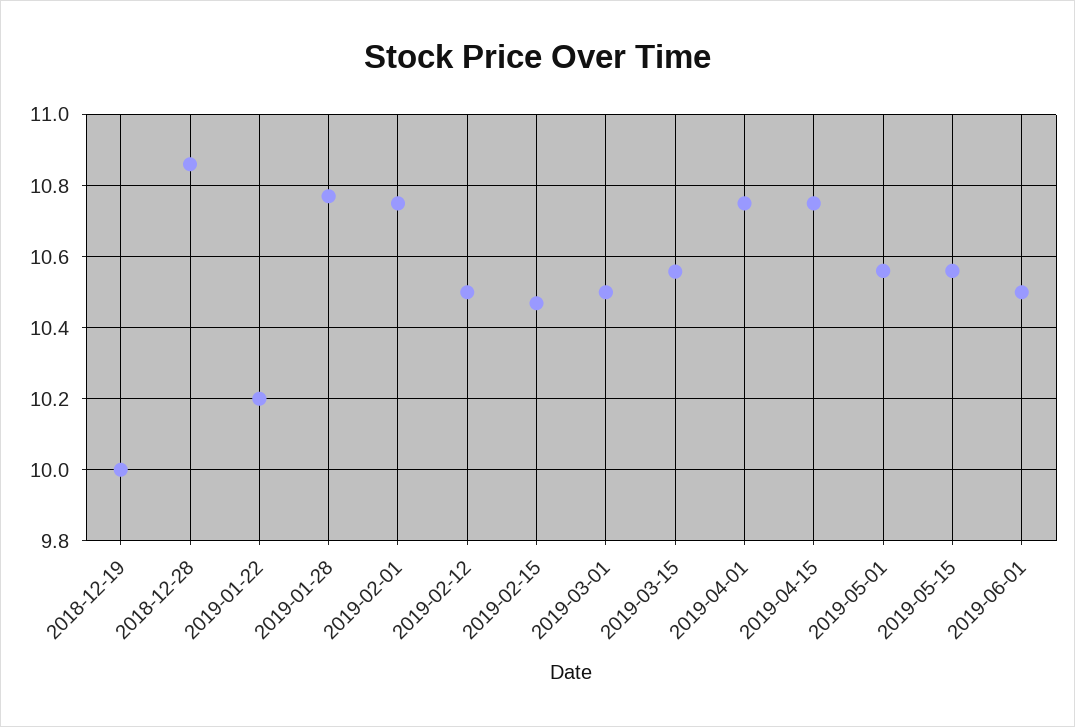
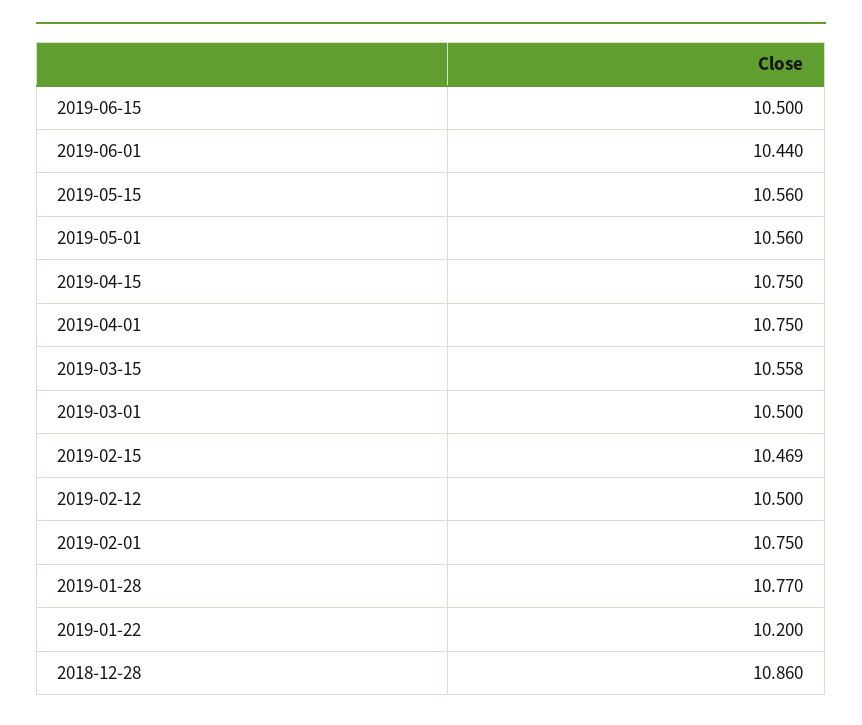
2018-12-19: 10 -> none
2019-06-01: 10.5 -> 10.44
2019-06-15: none -> 10.5

